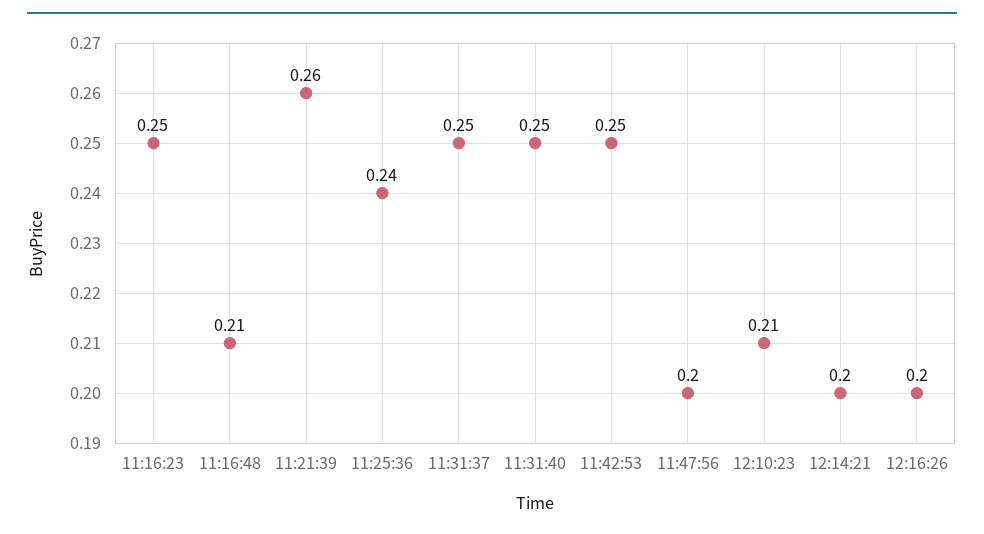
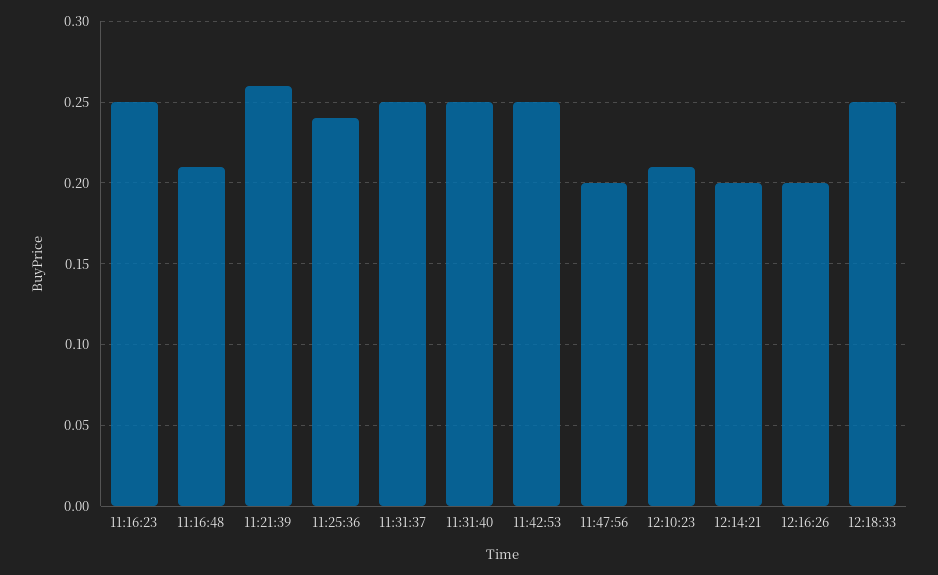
12:18:33: none -> 0.25

